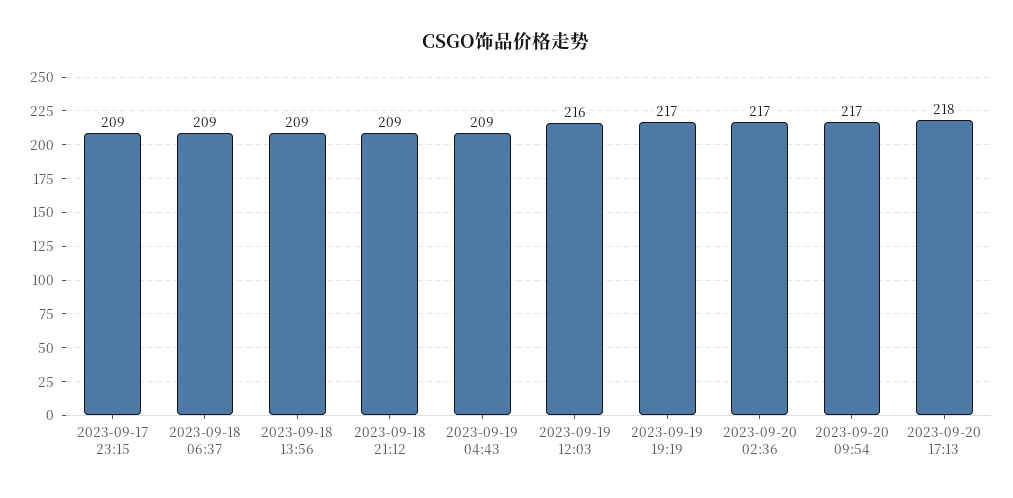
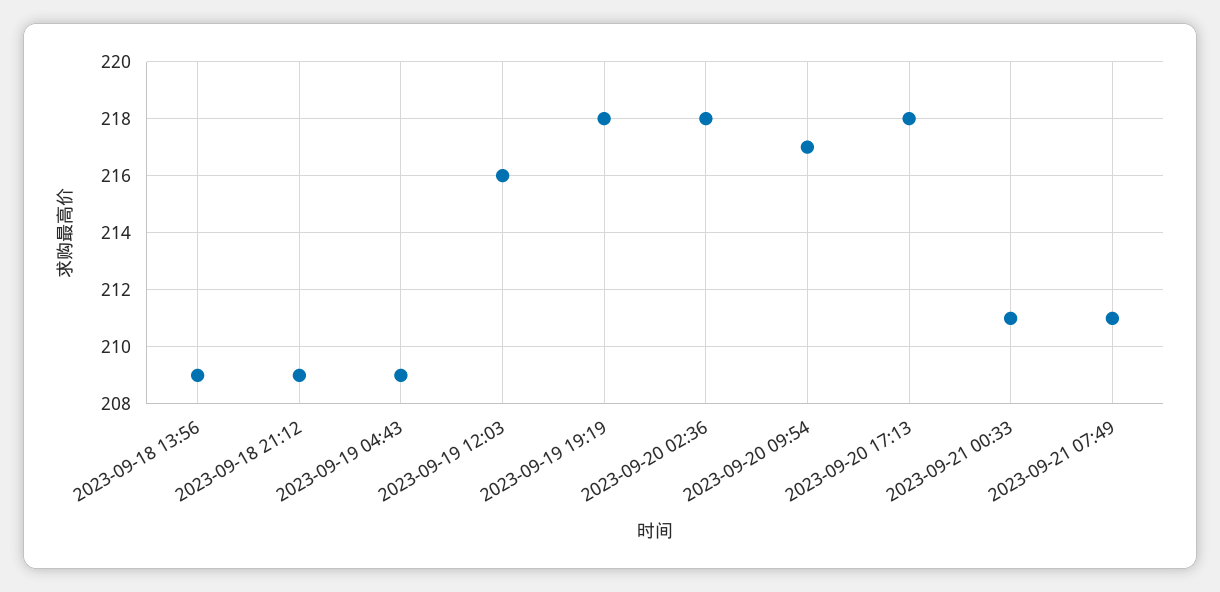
2023-09-17 23:15: 209 -> none
2023-09-18 06:37: 209 -> none
2023-09-19 19:19: 217 -> 218
2023-09-20 02:36: 217 -> 218
2023-09-21 00:33: none -> 211
2023-09-21 07:49: none -> 211

